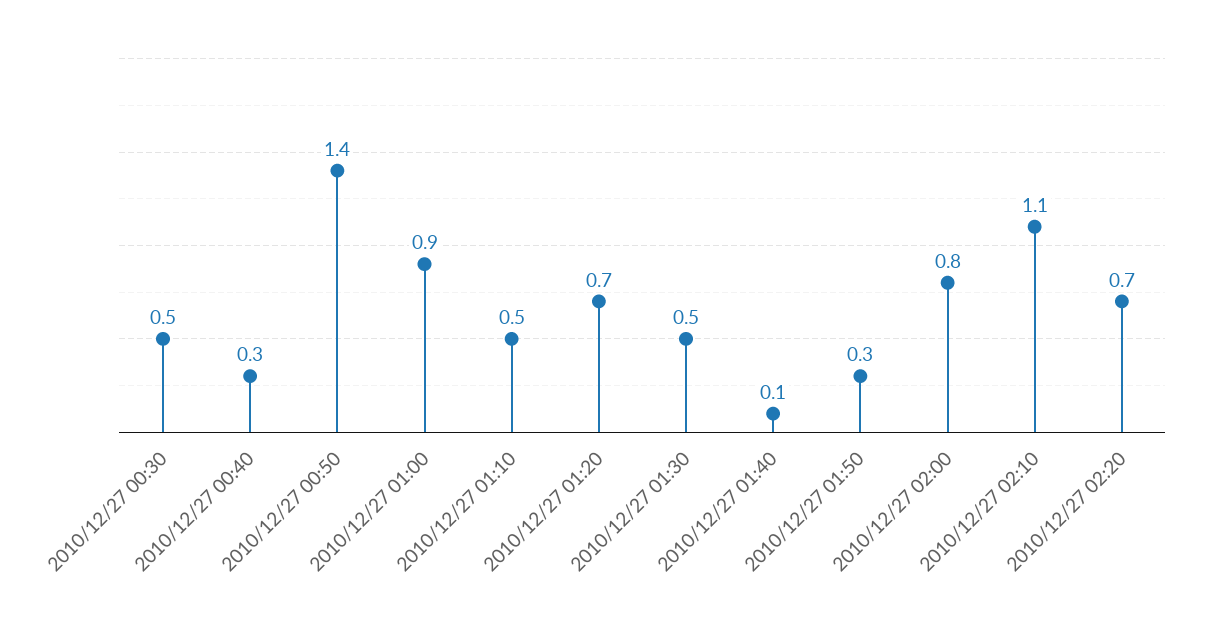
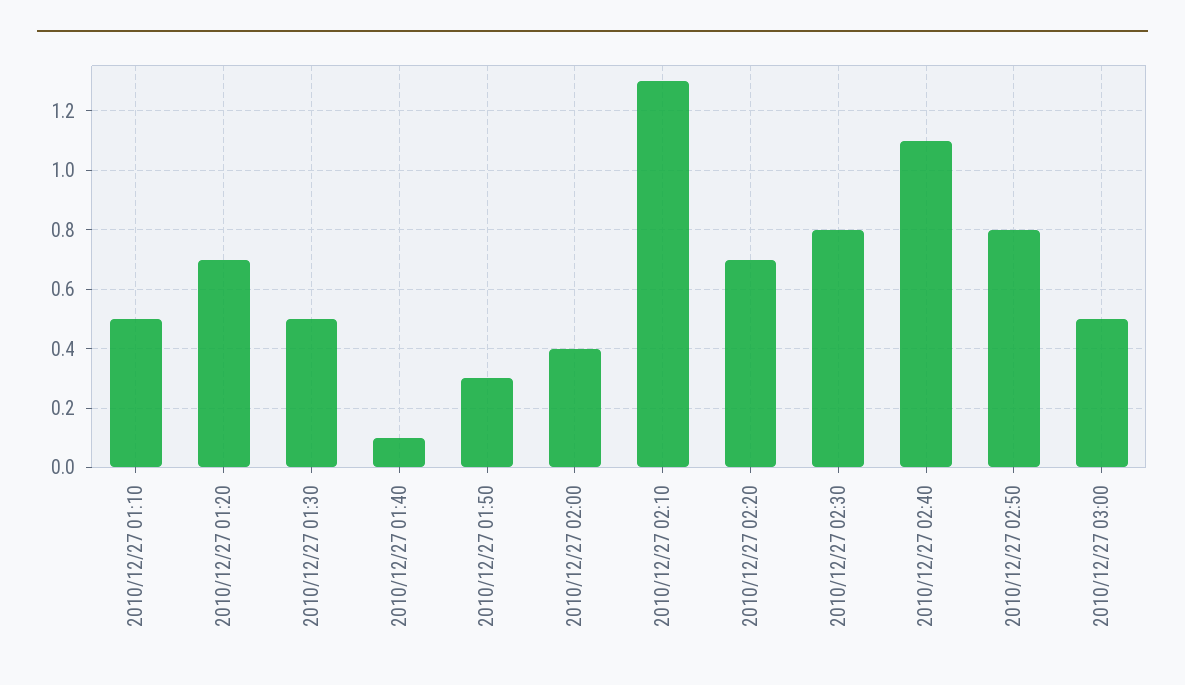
2010/12/27 00:30: 0.5 -> none
2010/12/27 00:40: 0.3 -> none
2010/12/27 00:50: 1.4 -> none
2010/12/27 01:00: 0.9 -> none
2010/12/27 02:00: 0.8 -> 0.4
2010/12/27 02:10: 1.1 -> 1.3
2010/12/27 02:30: none -> 0.8
2010/12/27 02:40: none -> 1.1
2010/12/27 02:50: none -> 0.8
2010/12/27 03:00: none -> 0.5

